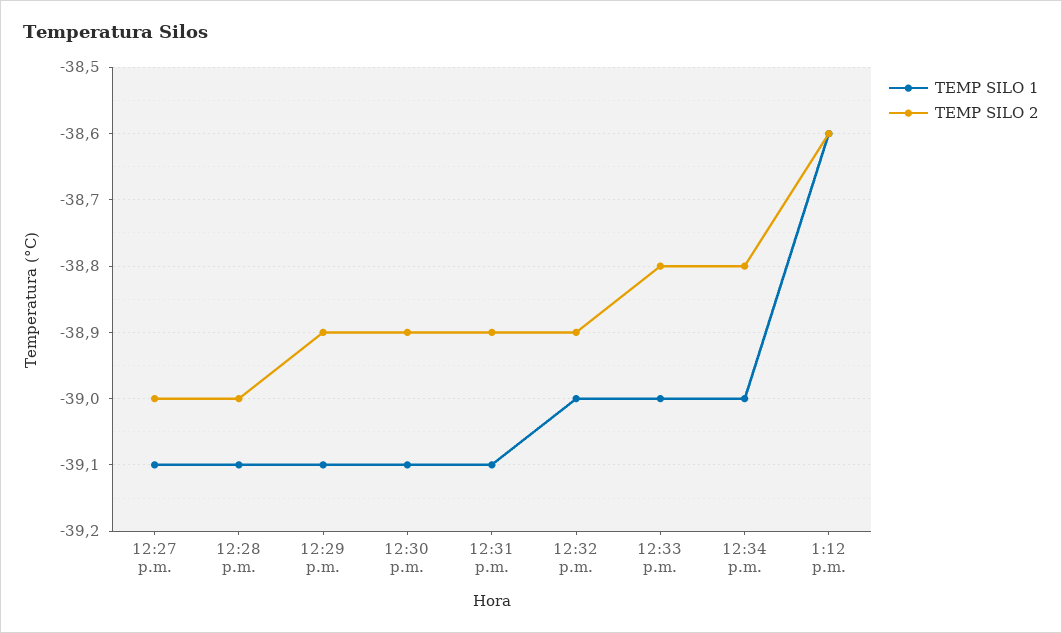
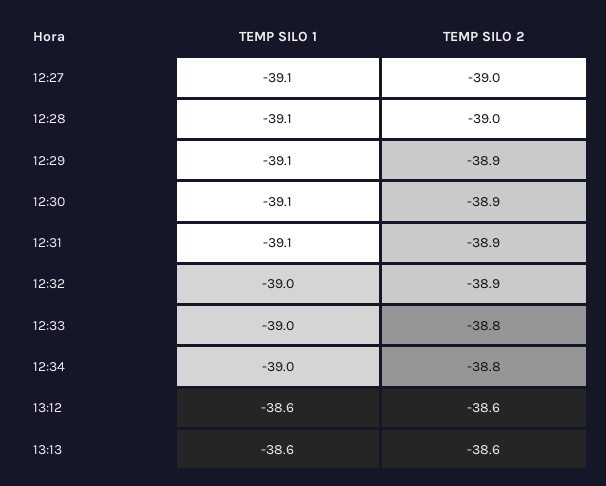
TEMP SILO 1, 13:13: none -> -38.6
TEMP SILO 2, 13:13: none -> -38.6

